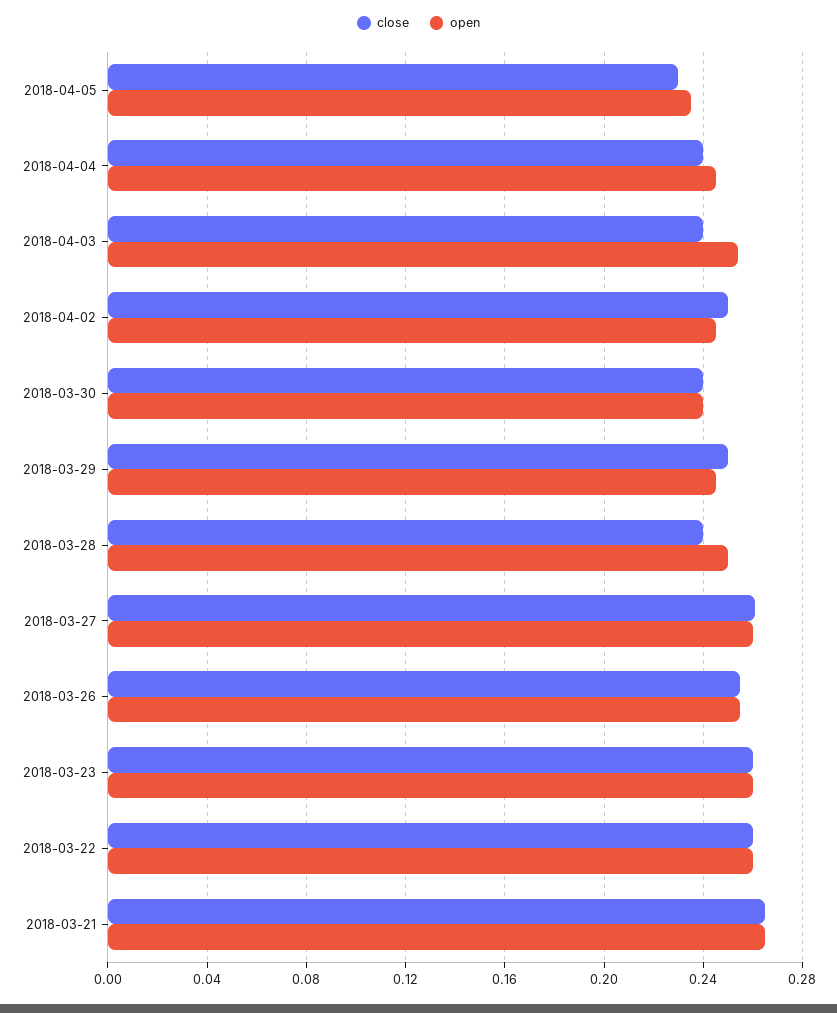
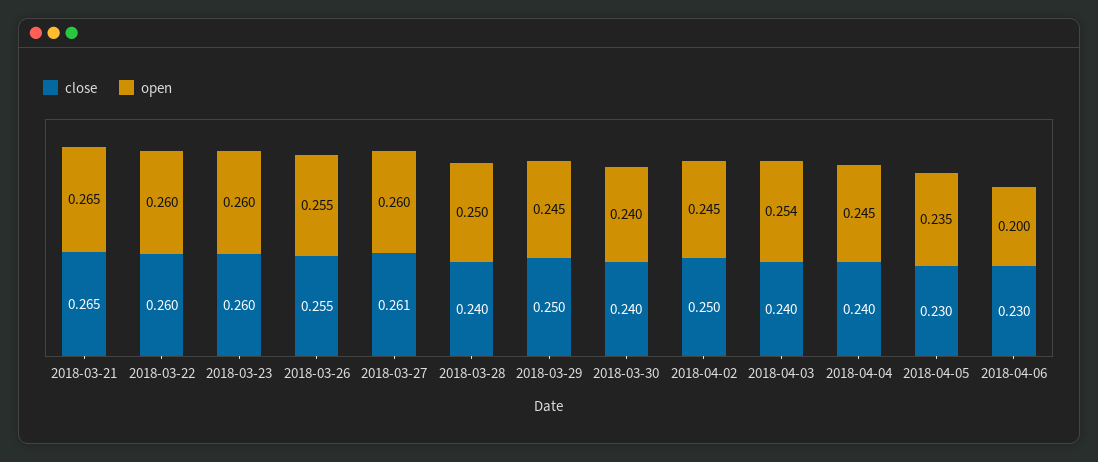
close, 2018-04-06: none -> 0.23
open, 2018-04-06: none -> 0.2

